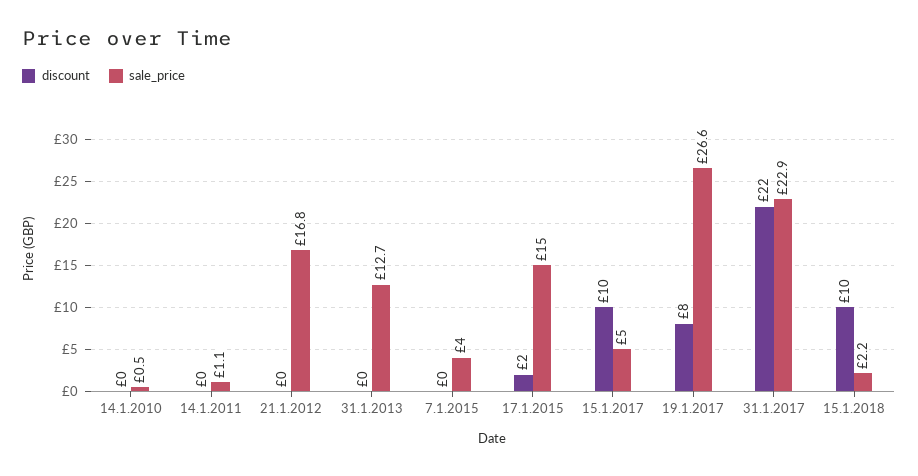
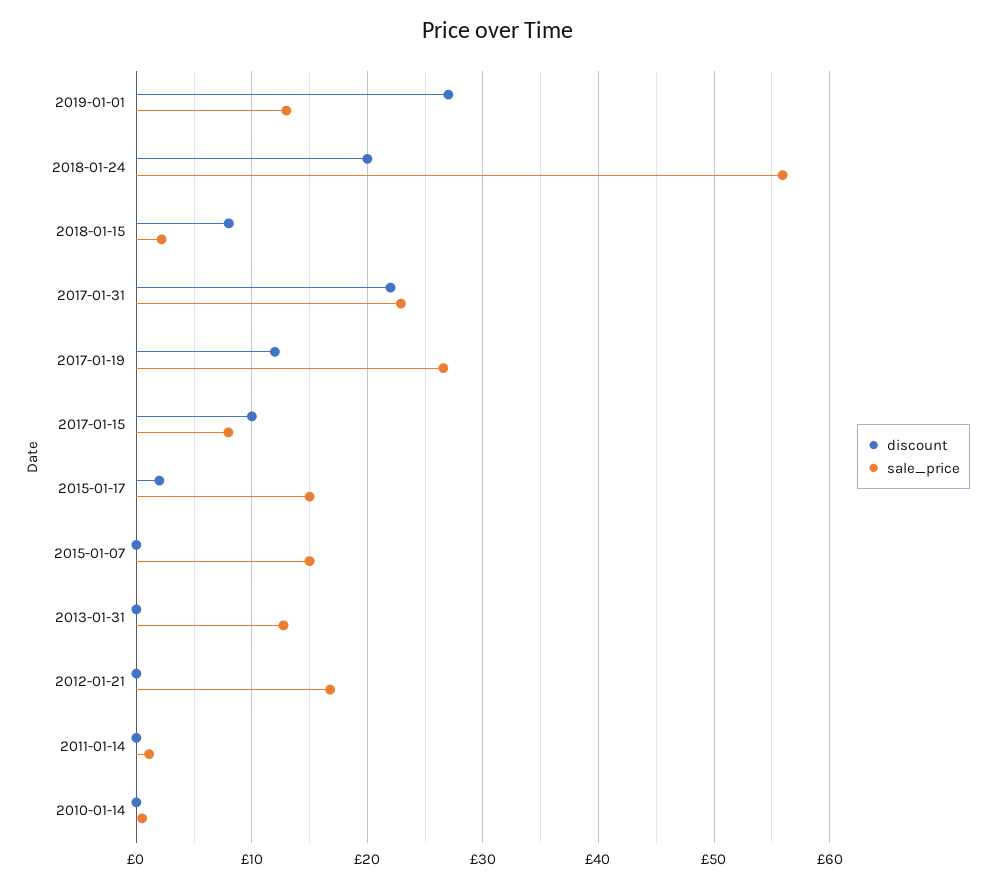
sale_price, 7.1.2015: 4 -> 15
sale_price, 15.1.2017: 5 -> 8
discount, 19.1.2017: 8 -> 12
discount, 15.1.2018: 10 -> 8
discount, 2019-01-01: none -> 27
sale_price, 2019-01-01: none -> 13
discount, 2018-01-24: none -> 20
sale_price, 2018-01-24: none -> 56

